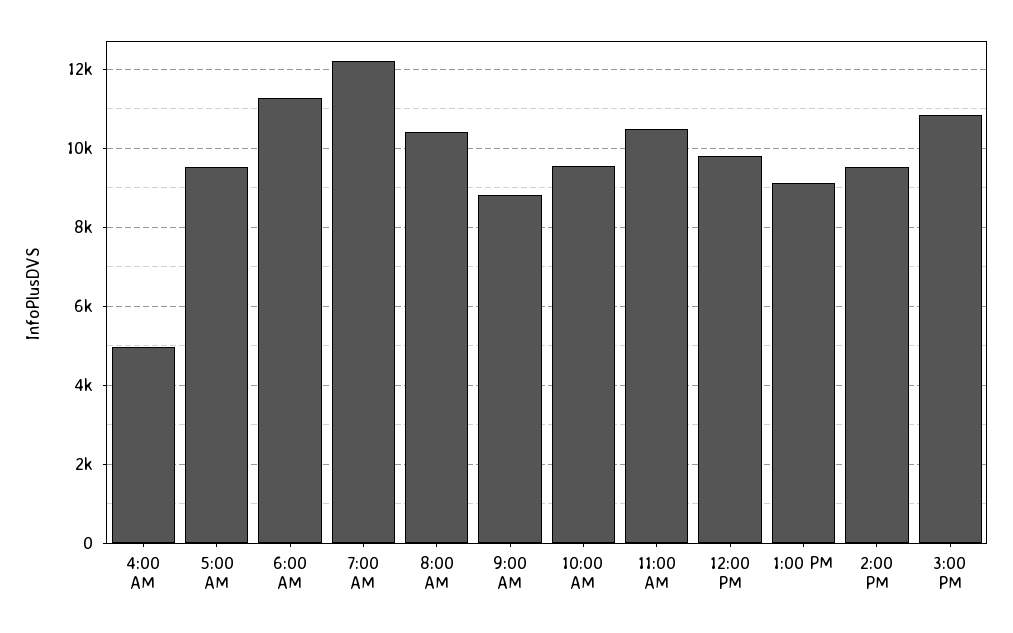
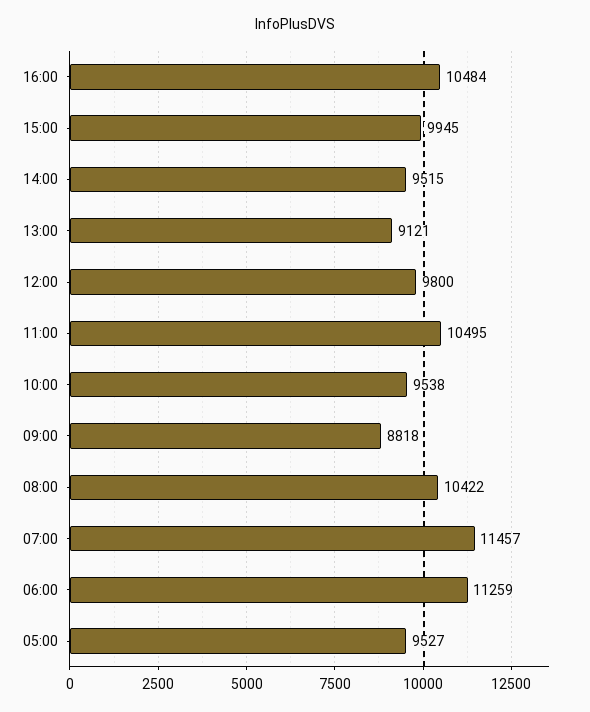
4:00 AM: 5000 -> none
7:00 AM: 12200 -> 11457
3:00 PM: 10800 -> 9945
16:00: none -> 10484

